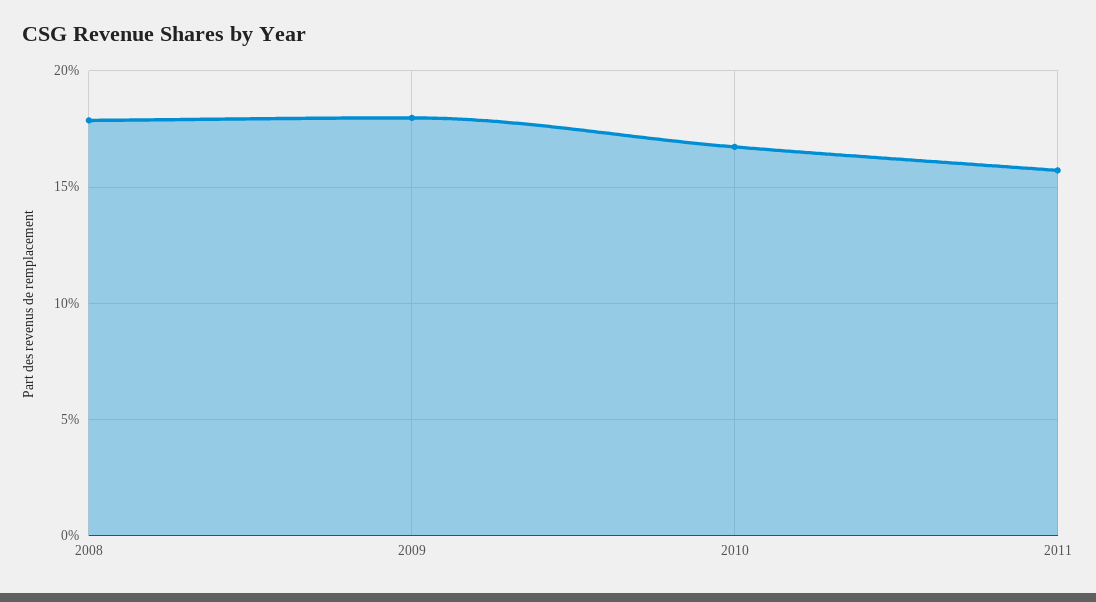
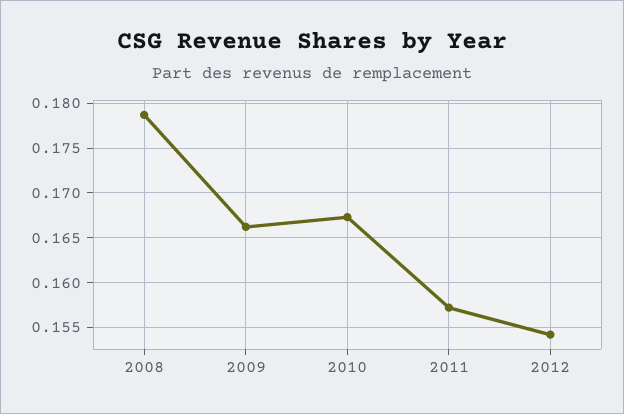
2009: 0.18 -> 0.166
2012: none -> 0.154

